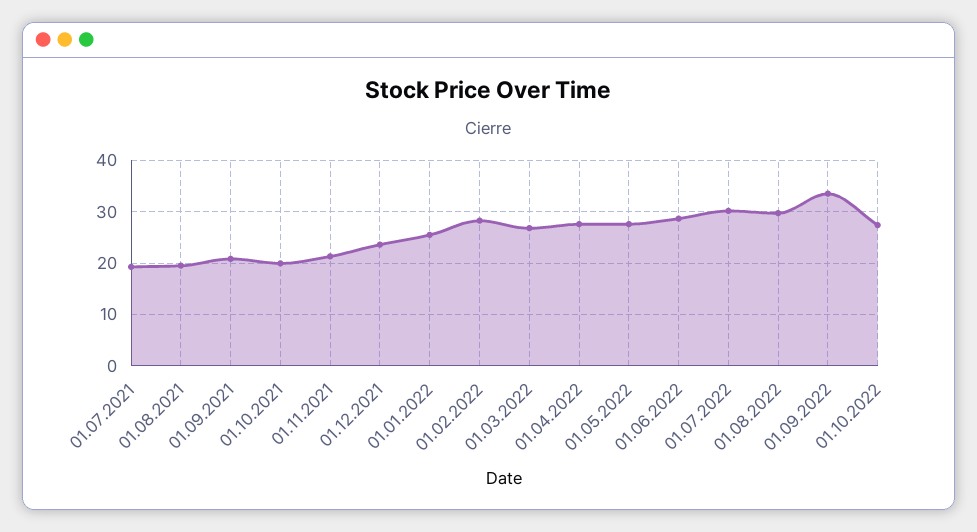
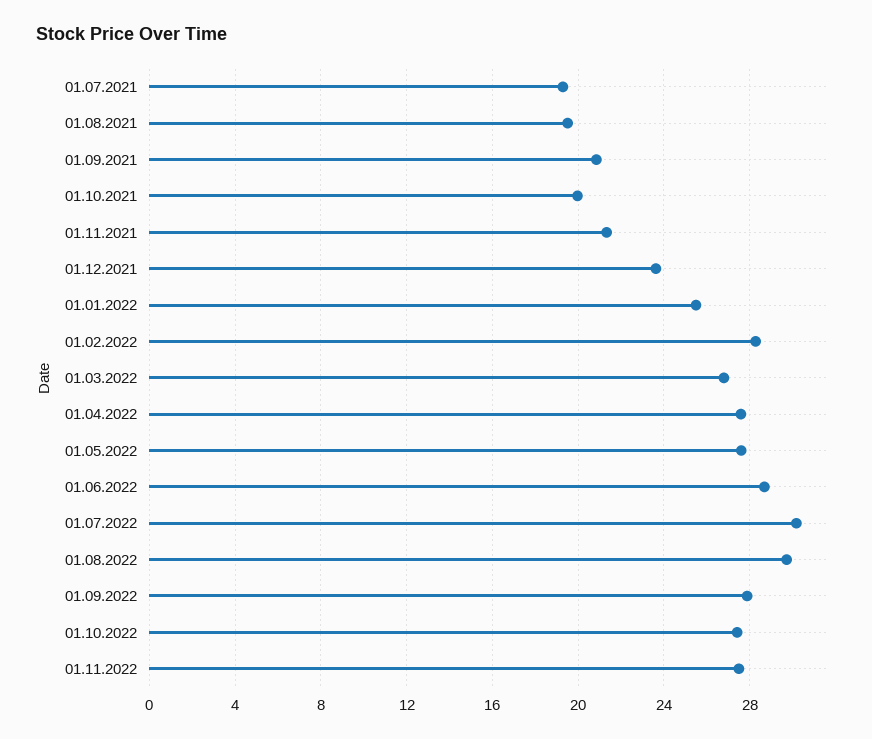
01.09.2022: 34 -> 28
01.11.2022: none -> 27.5

